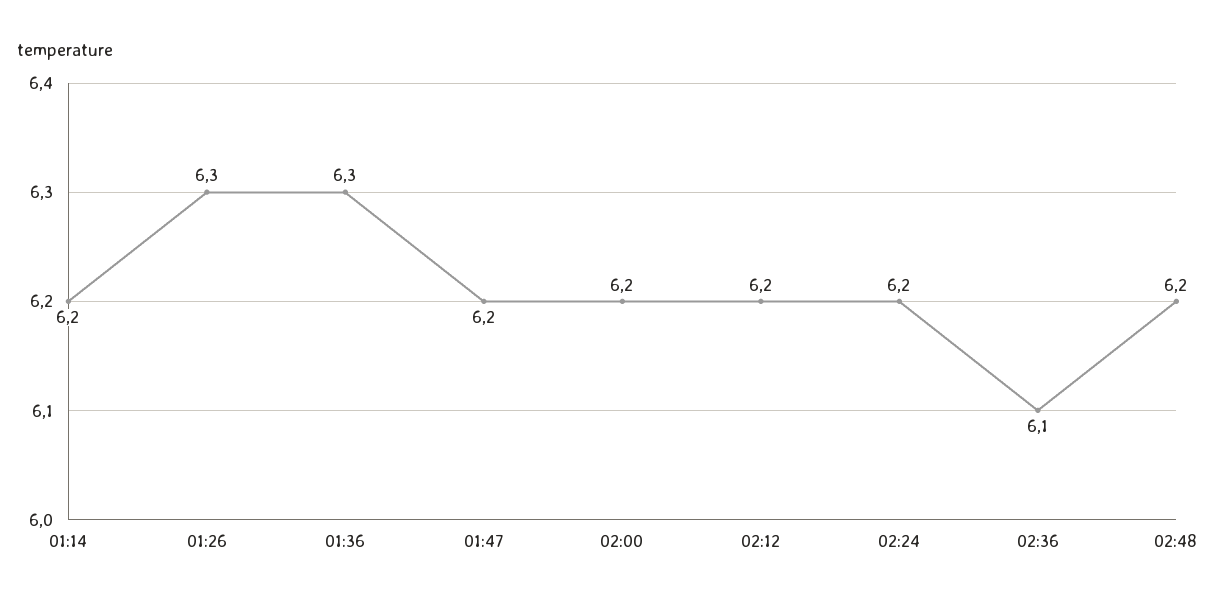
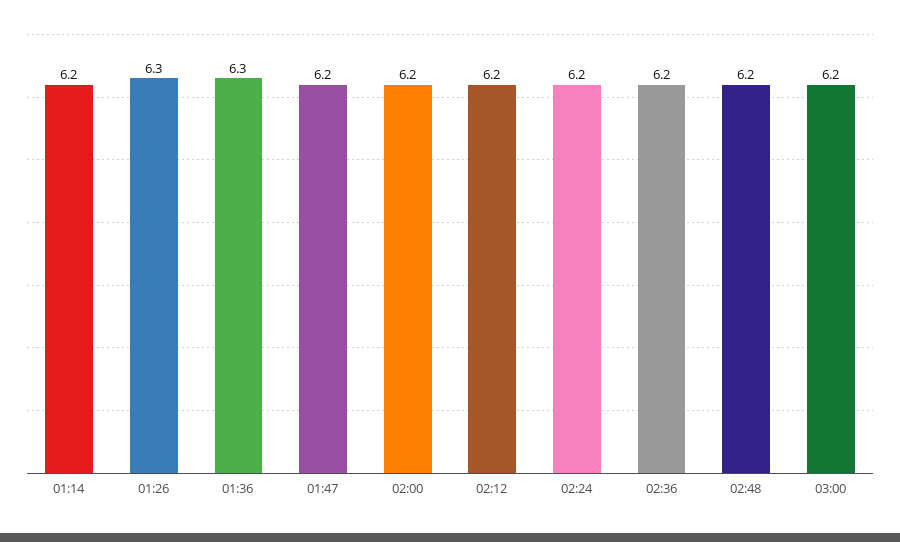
02:36: 6.1 -> 6.2
03:00: none -> 6.2

